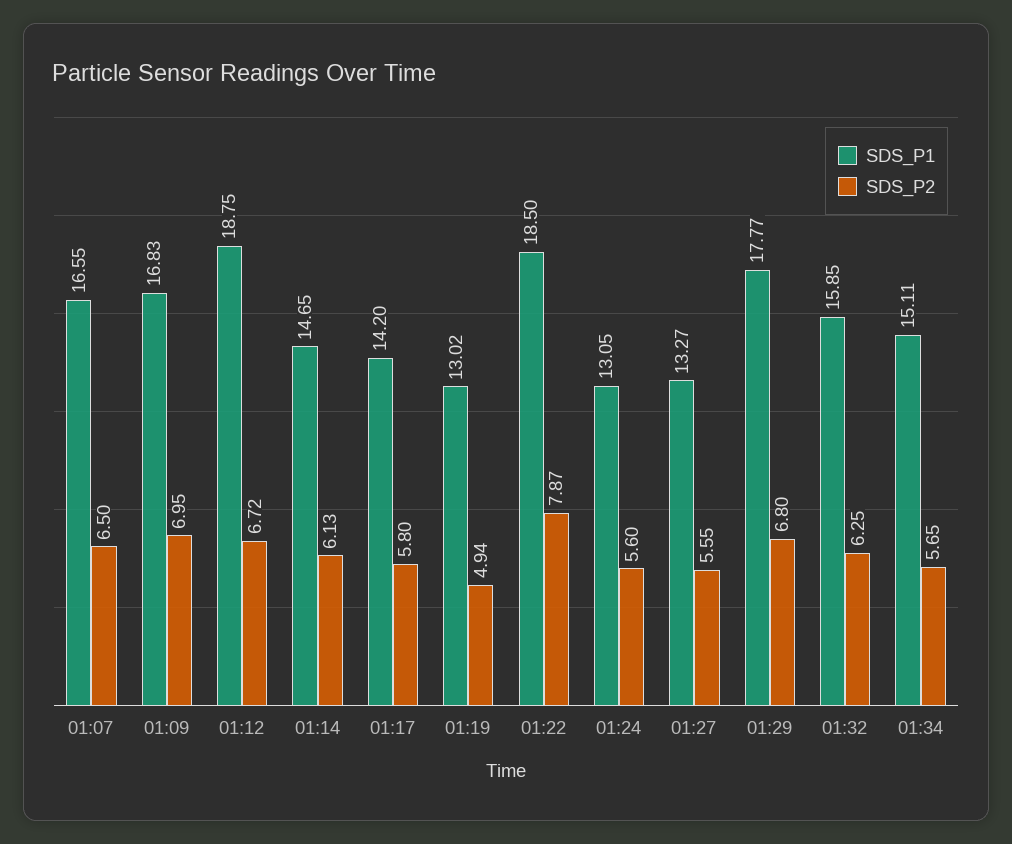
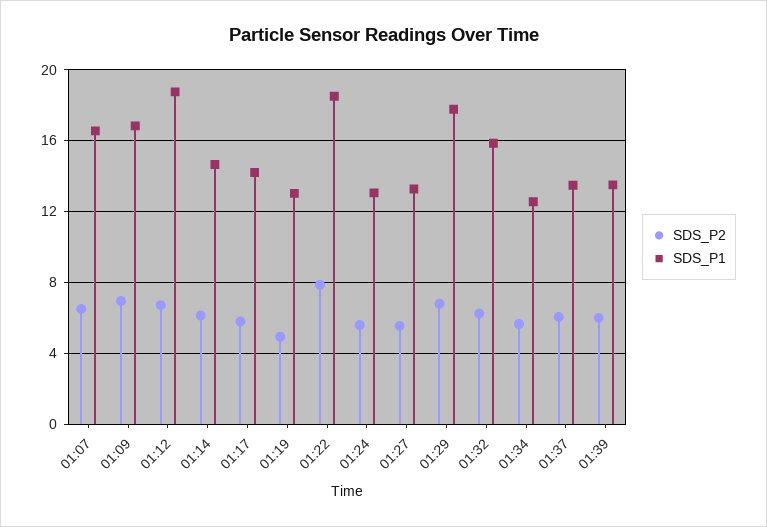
SDS_P1, 01:34: 15.11 -> 12.5
SDS_P2, 01:37: none -> 6
SDS_P1, 01:37: none -> 13.5
SDS_P2, 01:39: none -> 6
SDS_P1, 01:39: none -> 13.5

